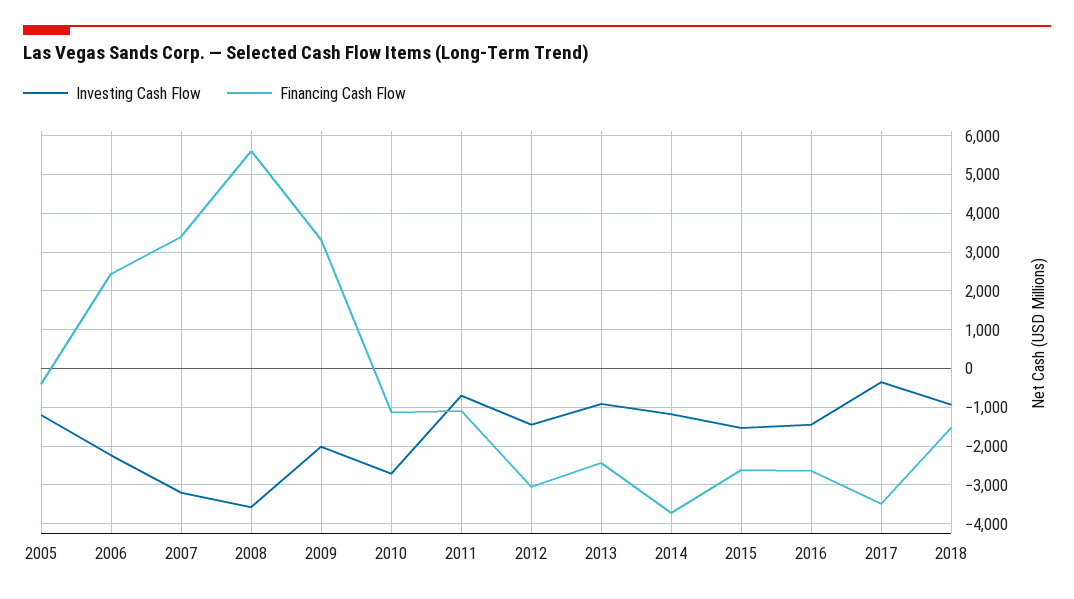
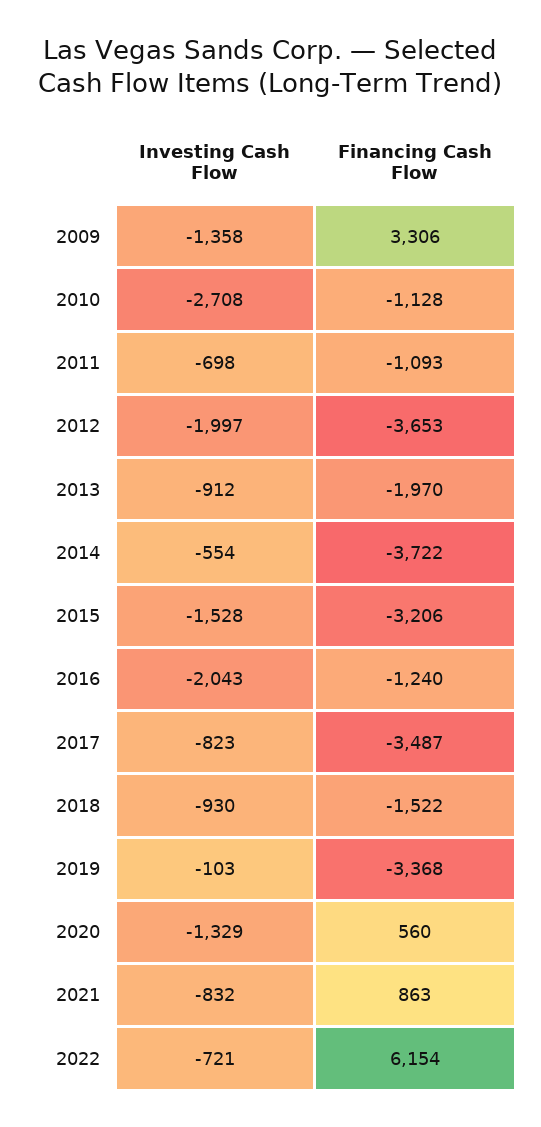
Investing Cash Flow, 2005: -1200 -> none
Financing Cash Flow, 2005: -400 -> none
Investing Cash Flow, 2006: -2200 -> none
Financing Cash Flow, 2006: 2400 -> none
Investing Cash Flow, 2007: -3200 -> none
Financing Cash Flow, 2007: 3400 -> none
Investing Cash Flow, 2008: -3600 -> none
Financing Cash Flow, 2008: 5600 -> none
Investing Cash Flow, 2009: -2000 -> -1358
Investing Cash Flow, 2012: -1400 -> -1997
Financing Cash Flow, 2012: -3000 -> -3653
Financing Cash Flow, 2013: -2400 -> -1970
Investing Cash Flow, 2014: -1200 -> -554
Financing Cash Flow, 2015: -2600 -> -3206
Investing Cash Flow, 2016: -1400 -> -2043
Financing Cash Flow, 2016: -2600 -> -1240
Investing Cash Flow, 2017: -400 -> -823
Investing Cash Flow, 2019: none -> -103
Financing Cash Flow, 2019: none -> -3368
Investing Cash Flow, 2020: none -> -1329
Financing Cash Flow, 2020: none -> 560
Investing Cash Flow, 2021: none -> -832
Financing Cash Flow, 2021: none -> 863
Investing Cash Flow, 2022: none -> -721
Financing Cash Flow, 2022: none -> 6154

